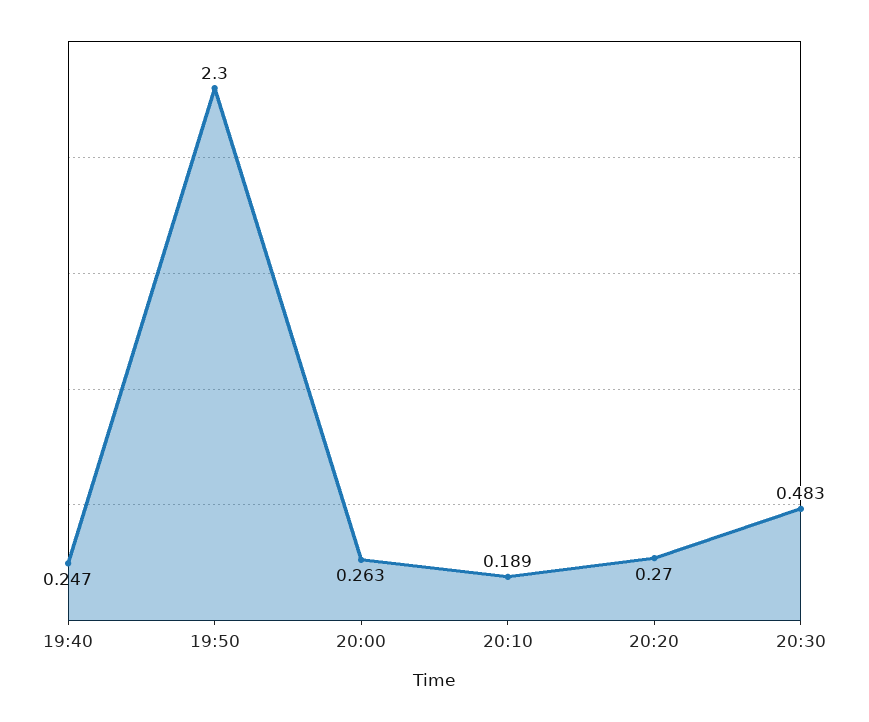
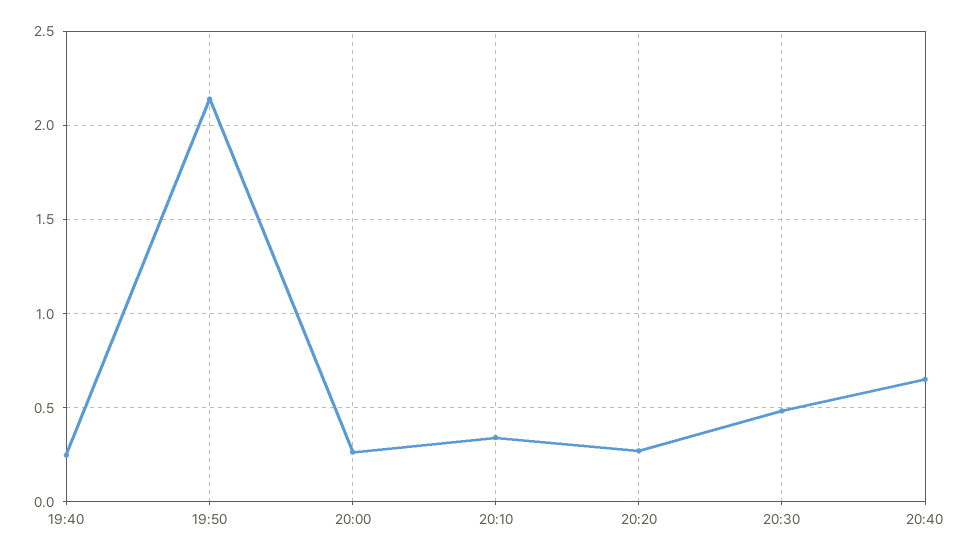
19:50: 2.3 -> 2.15
20:10: 0.189 -> 0.35
20:40: none -> 0.65

